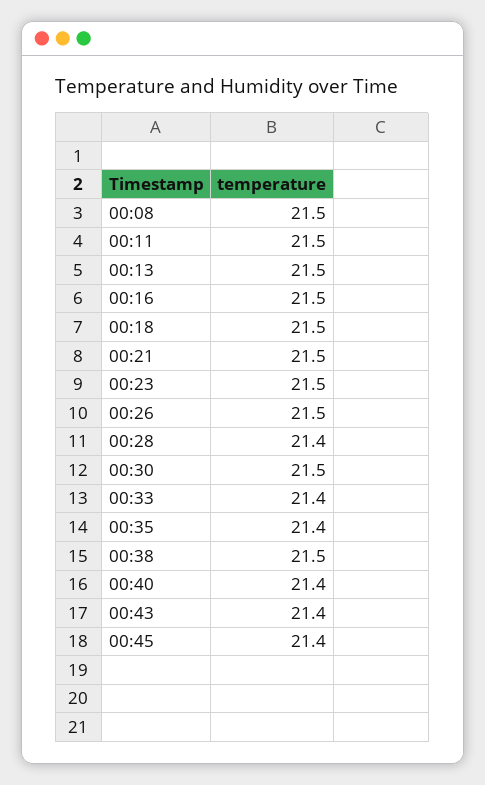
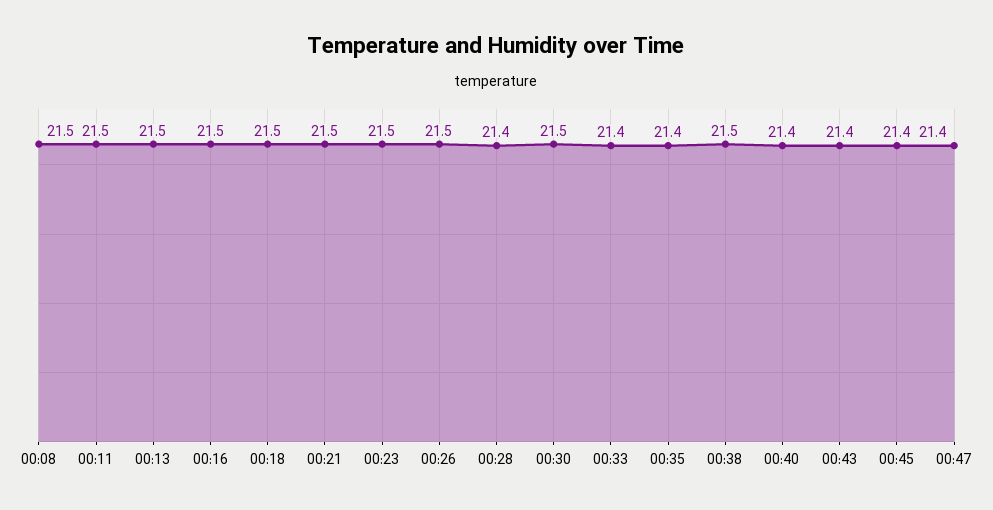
00:47: none -> 21.4

